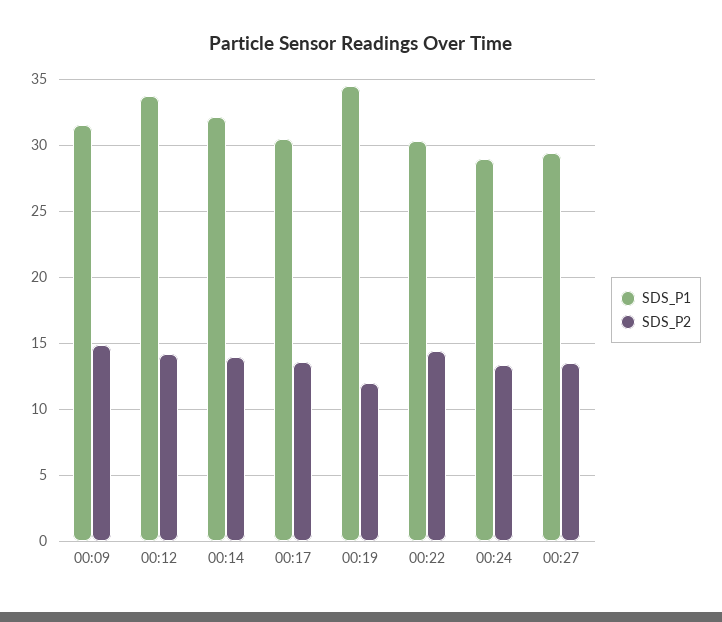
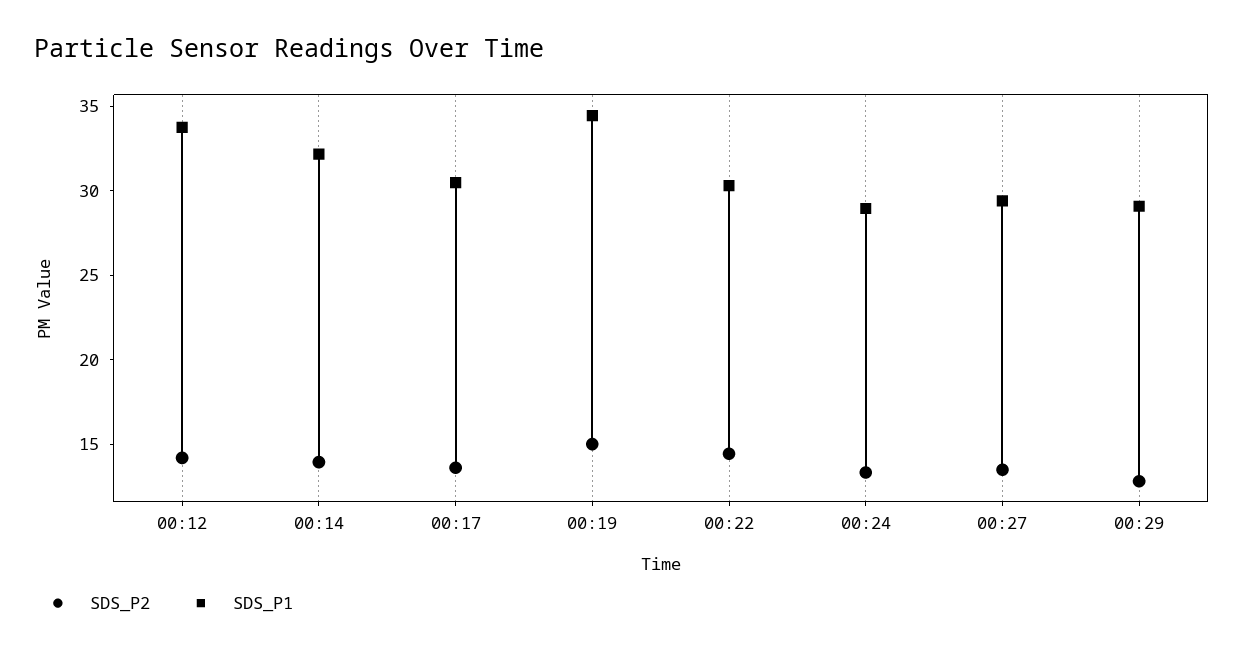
SDS_P1, 00:09: 31.5 -> none
SDS_P2, 00:09: 15 -> none
SDS_P2, 00:19: 12 -> 15
SDS_P2, 00:29: none -> 13
SDS_P1, 00:29: none -> 29

